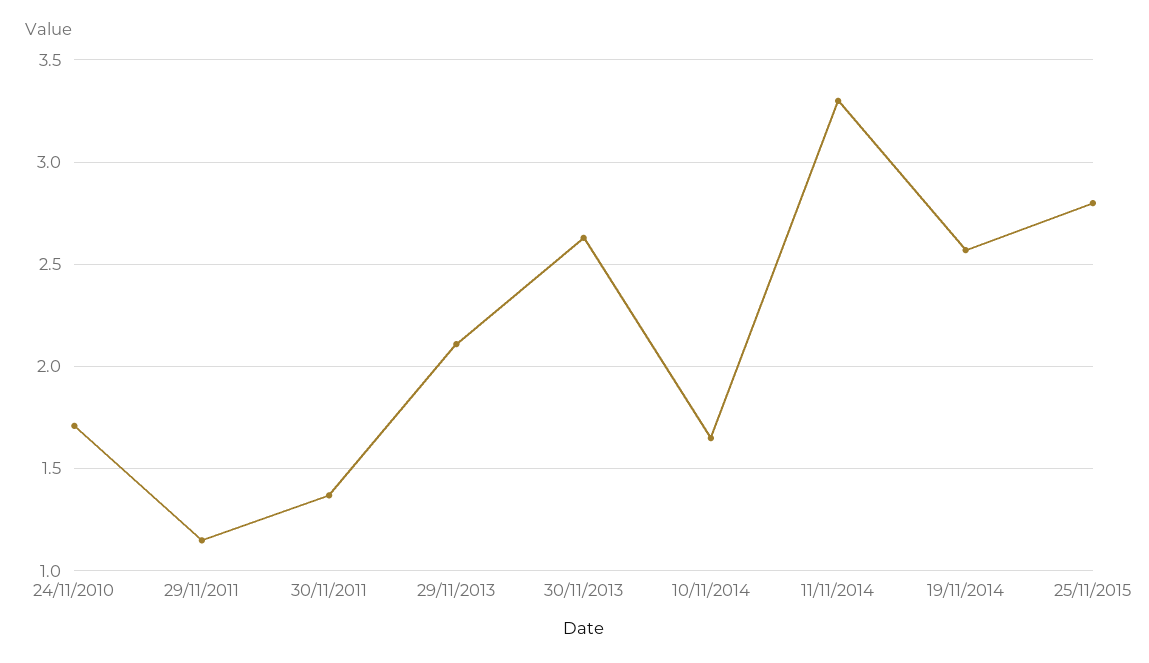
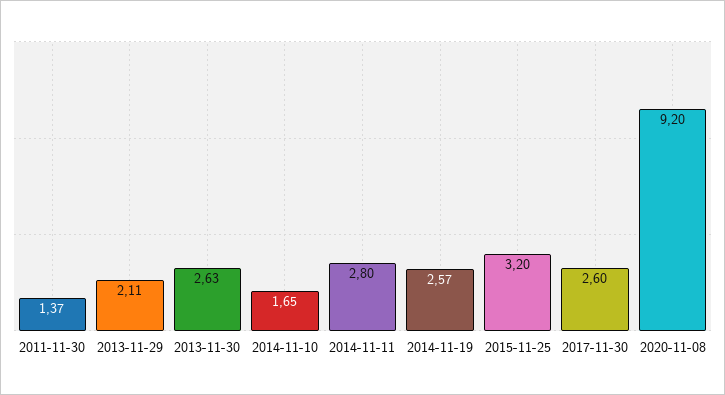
24/11/2010: 1.7 -> none
29/11/2011: 1.15 -> none
11/11/2014: 3.3 -> 2.8
25/11/2015: 2.8 -> 3.2
2017-11-30: none -> 2.6
2020-11-08: none -> 9.2

